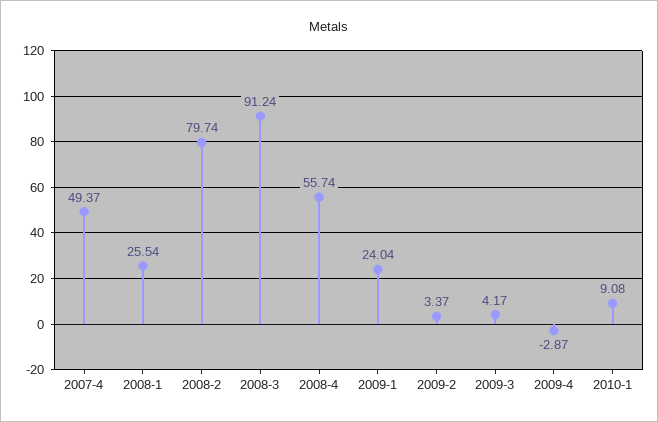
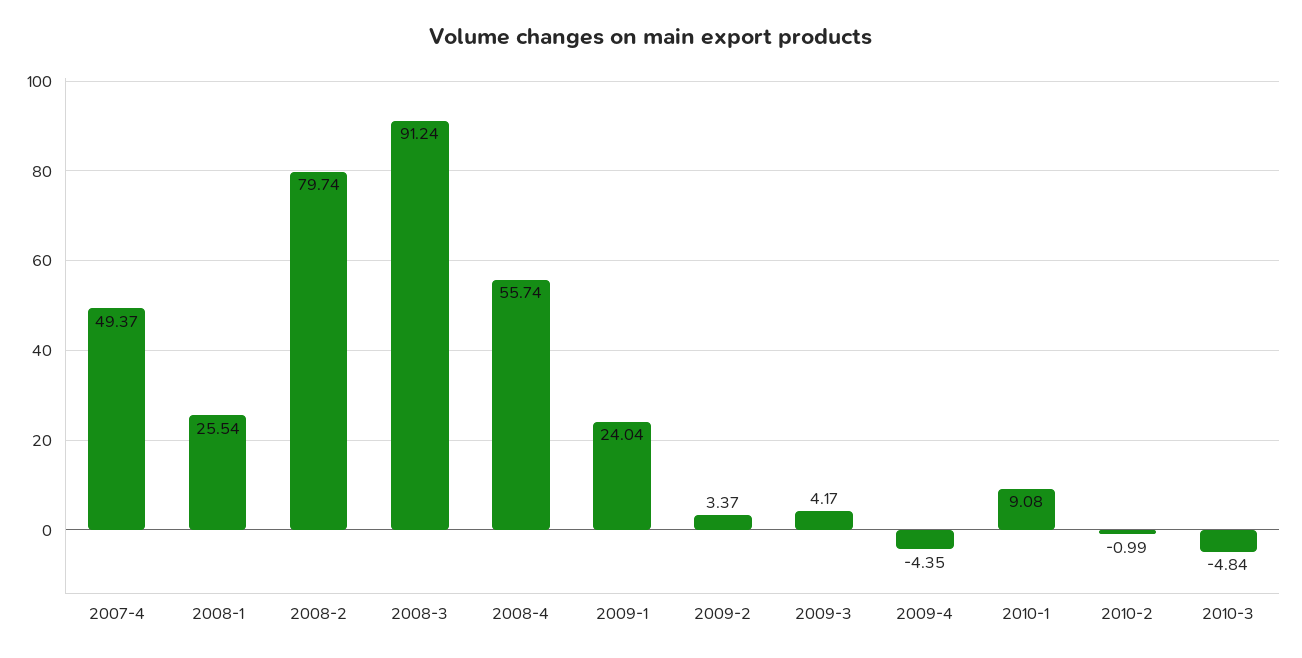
2009-4: -2.87 -> -4.35
2010-2: none -> -0.99
2010-3: none -> -4.84

